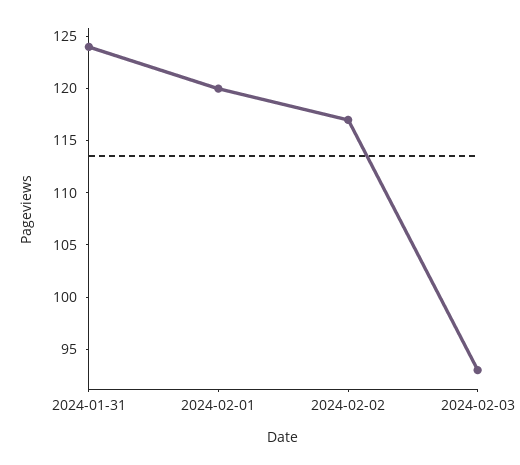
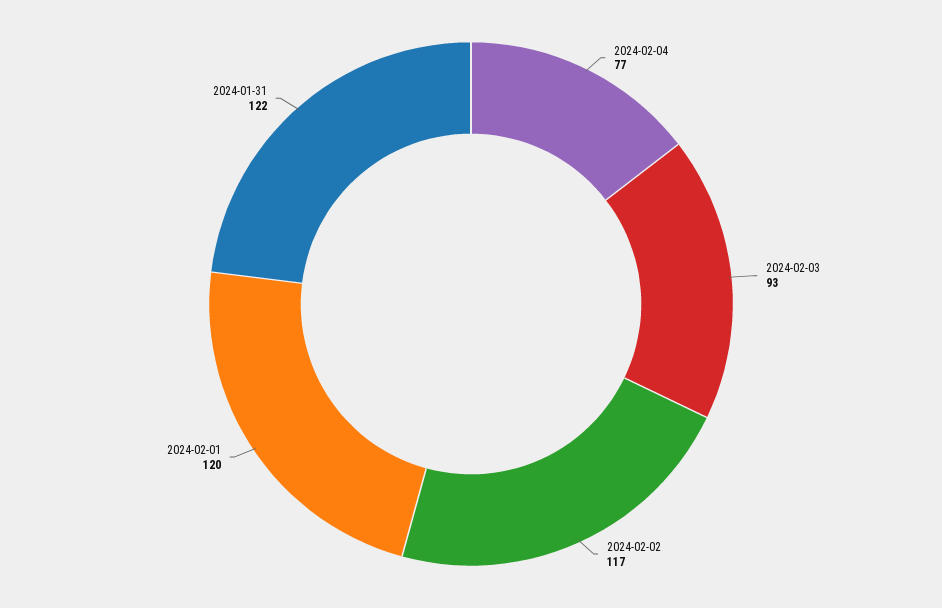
2024-01-31: 124 -> 122
2024-02-04: none -> 77

